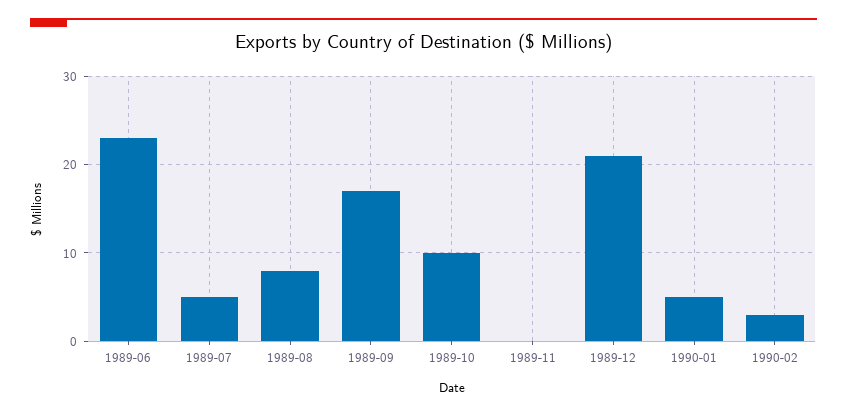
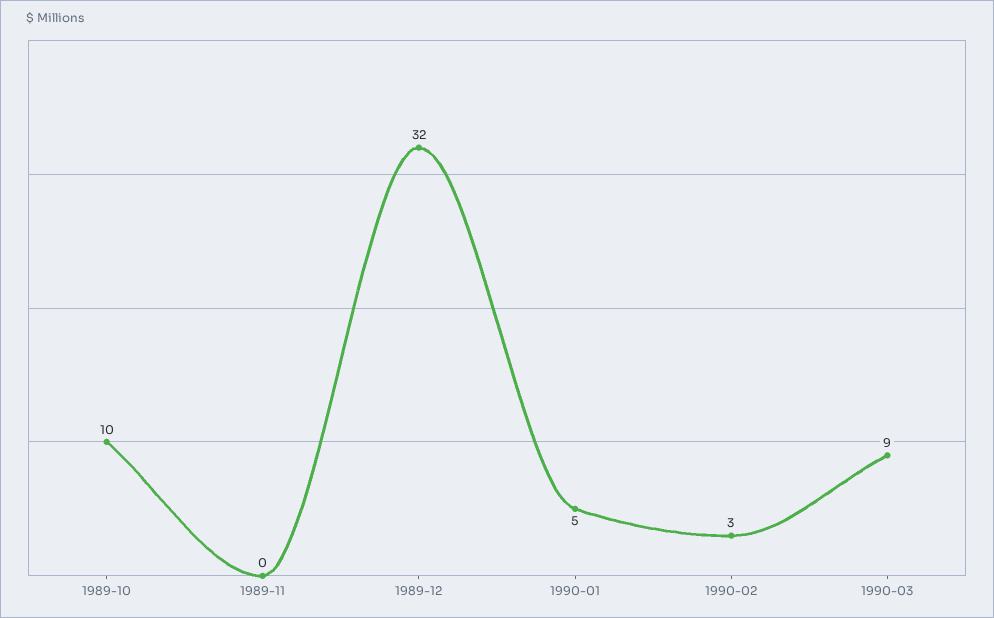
1989-06: 23 -> none
1989-07: 5 -> none
1989-08: 8 -> none
1989-09: 17 -> none
1989-12: 21 -> 32
1990-03: none -> 9

